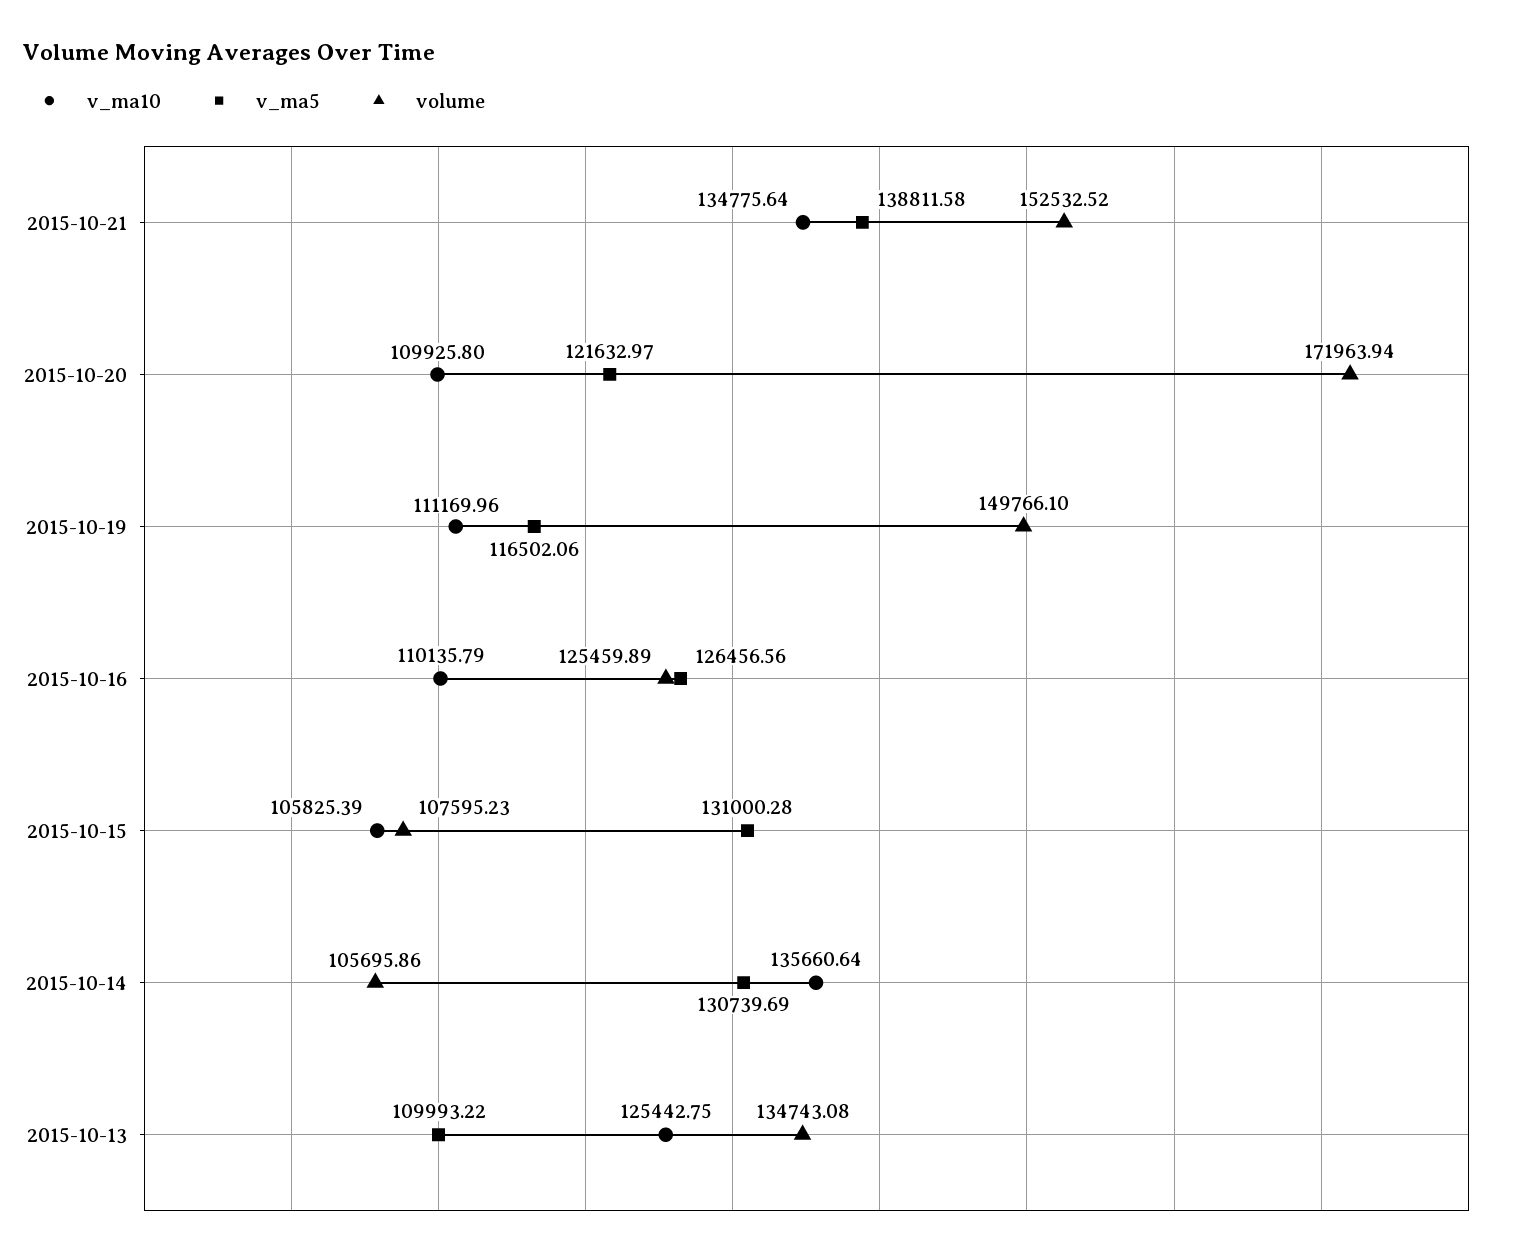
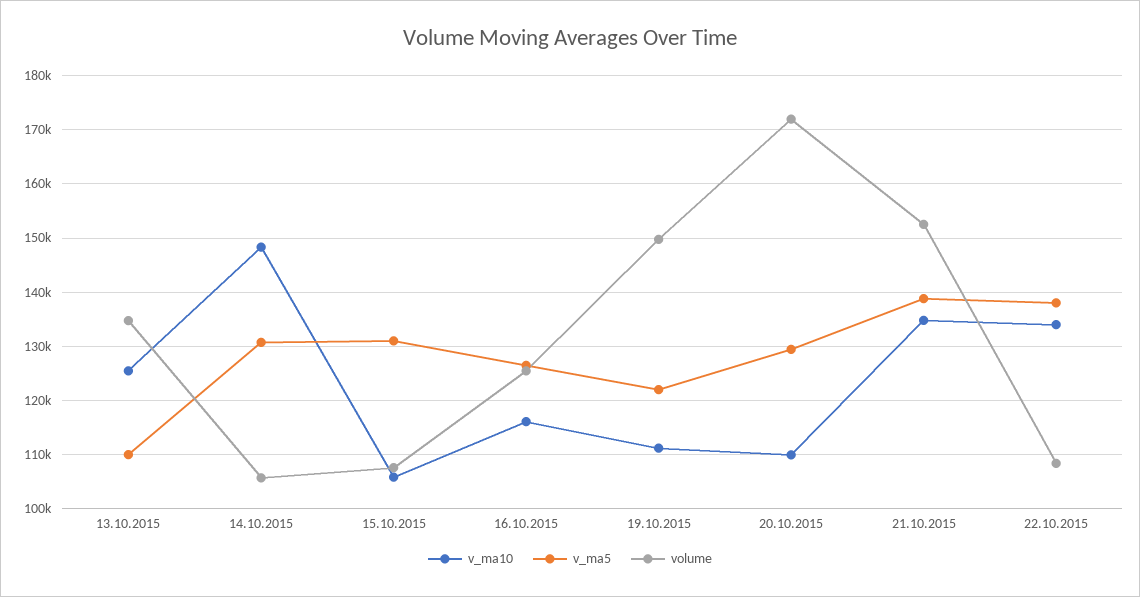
v_ma5, 2015-10-20: 121632.97 -> 130000
v_ma5, 2015-10-19: 116502.06 -> 122000
v_ma10, 2015-10-16: 110135.79 -> 116000
v_ma10, 2015-10-14: 135660.64 -> 148000
v_ma10, 22.10.2015: none -> 134000
v_ma5, 22.10.2015: none -> 138000
volume, 22.10.2015: none -> 108000

